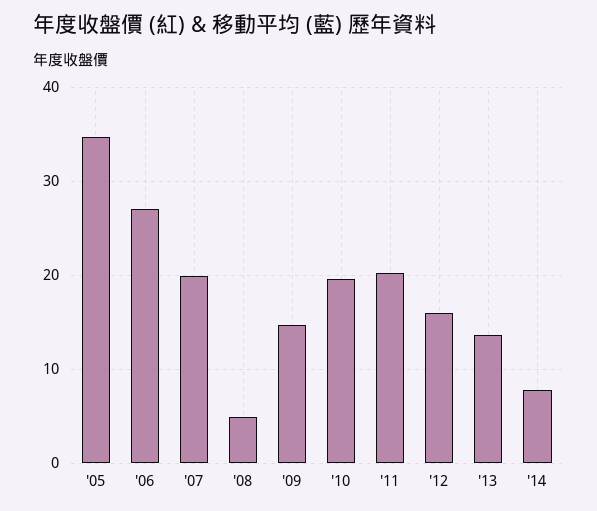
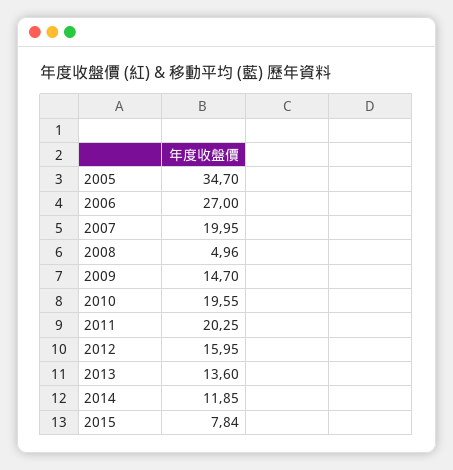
'14: 8 -> 11.85
2015: none -> 7.84

